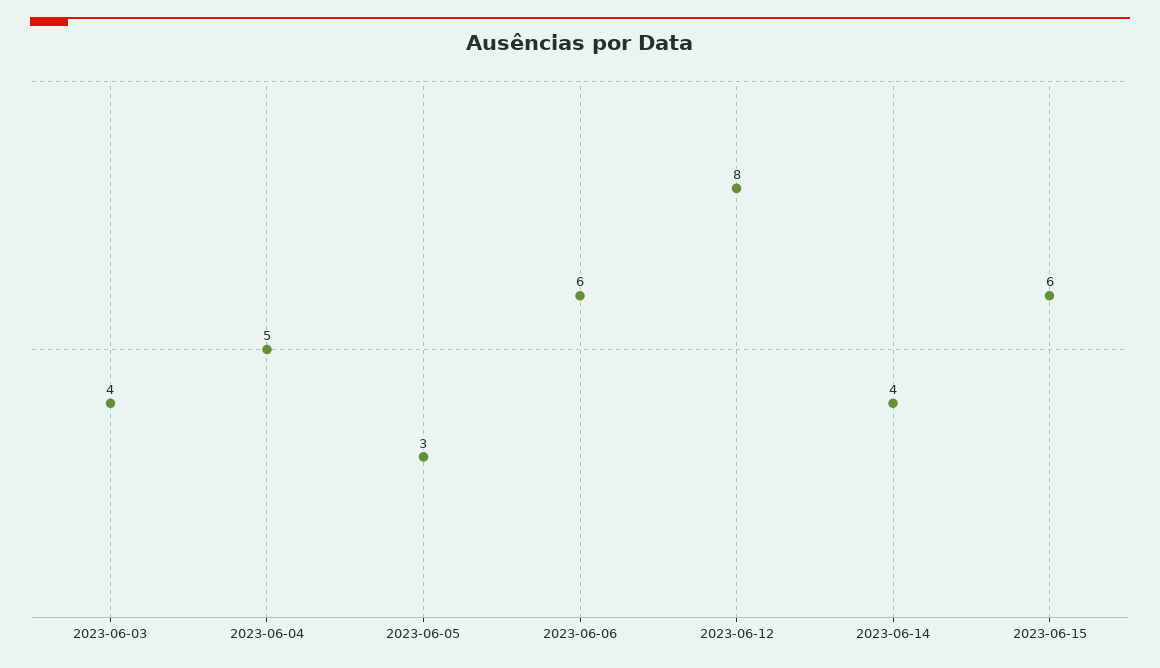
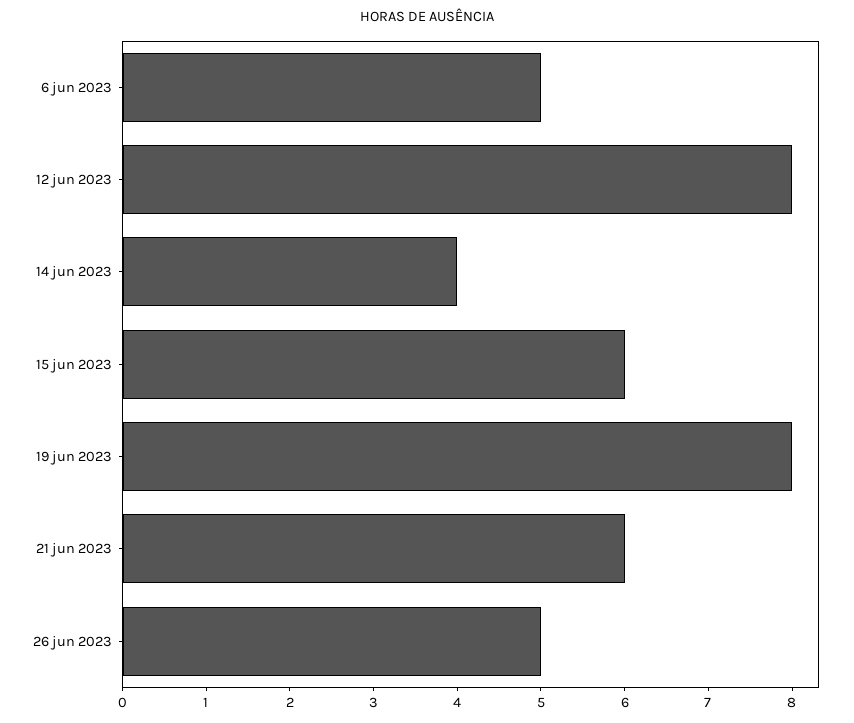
2023-06-03: 4 -> none
2023-06-04: 5 -> none
2023-06-05: 3 -> none
2023-06-06: 6 -> 5
19 jun 2023: none -> 8
21 jun 2023: none -> 6
26 jun 2023: none -> 5

